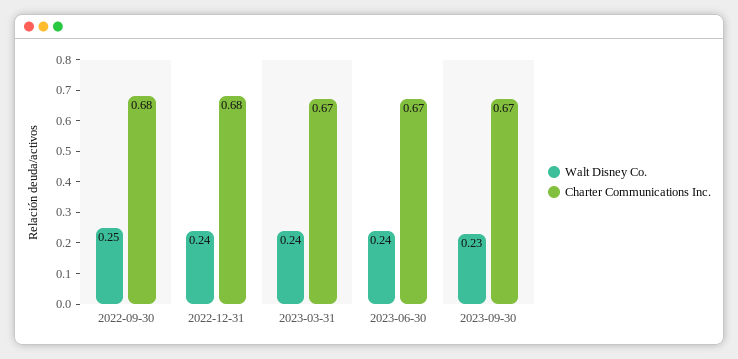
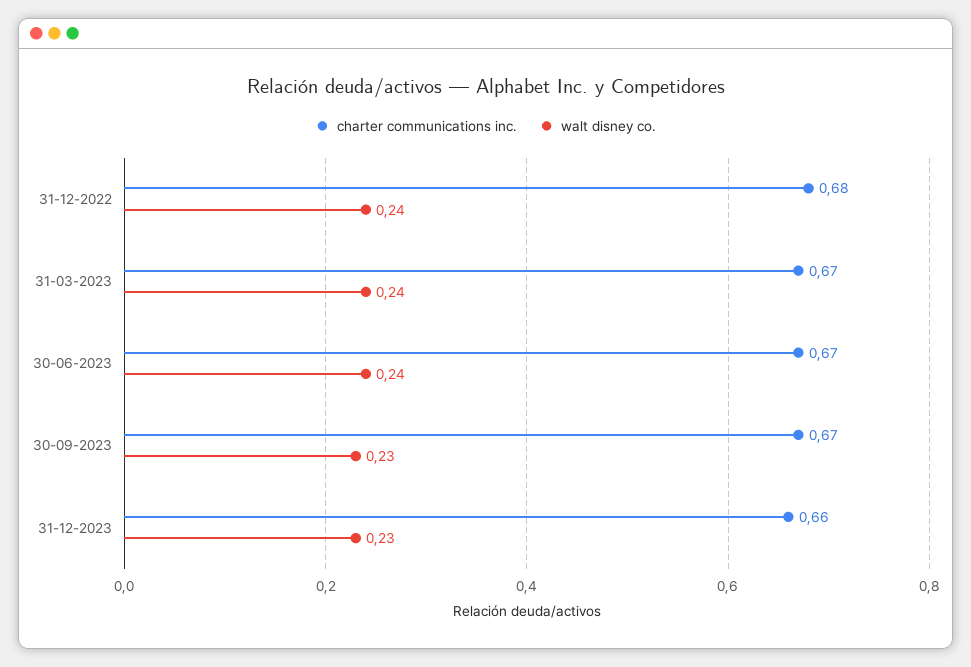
Walt Disney Co., 2022-09-30: 0.25 -> none
Charter Communications Inc., 2022-09-30: 0.68 -> none
Charter Communications Inc., 31-12-2023: none -> 0.66
Walt Disney Co., 31-12-2023: none -> 0.23

